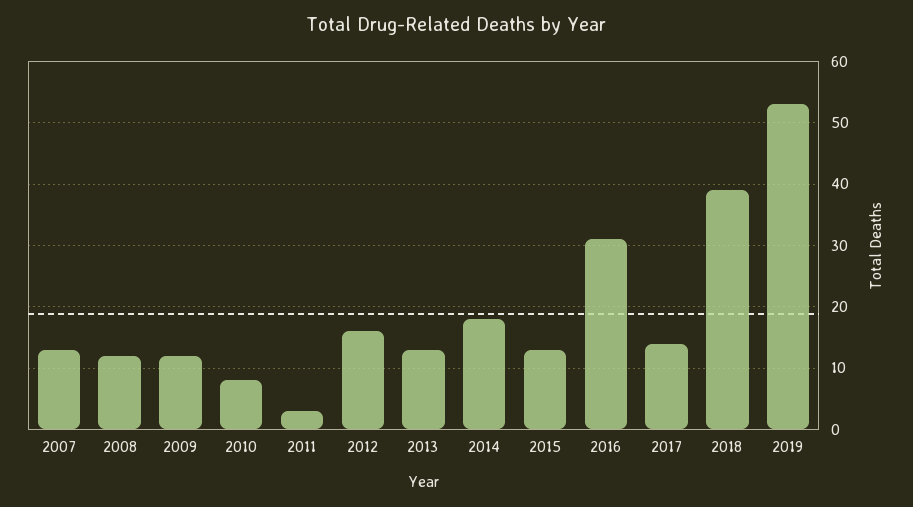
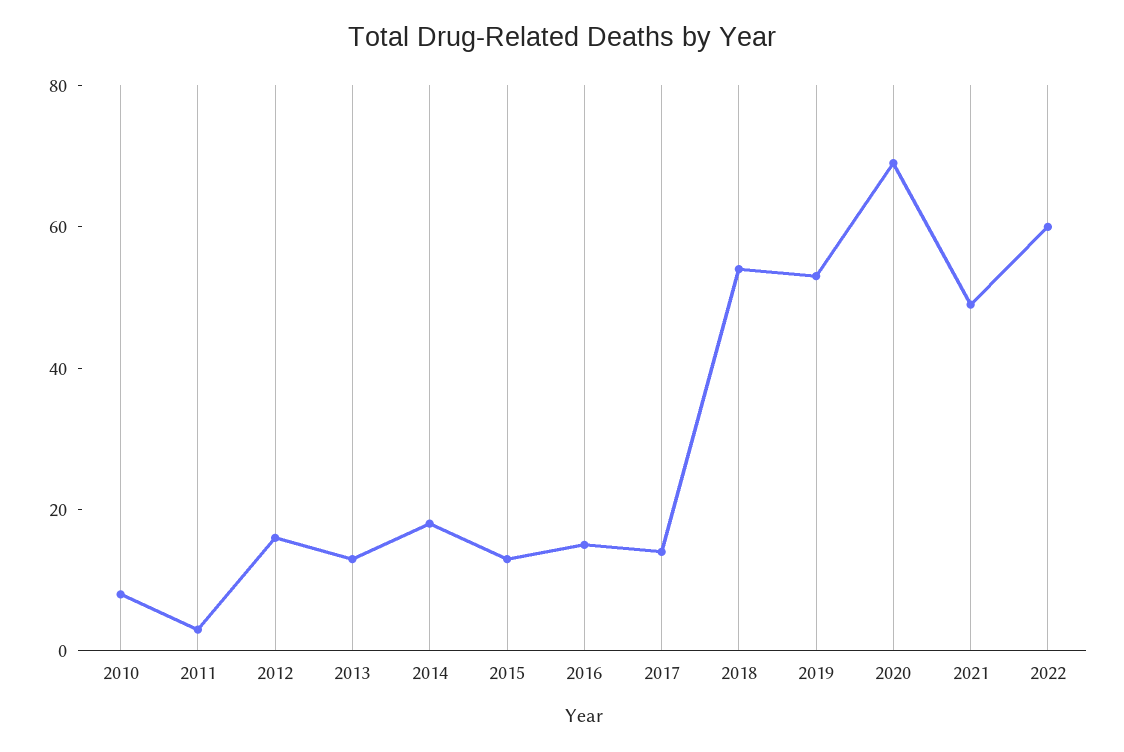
2007: 13 -> none
2008: 12 -> none
2009: 12 -> none
2016: 31 -> 15
2018: 39 -> 55
2020: none -> 70
2021: none -> 50
2022: none -> 60

